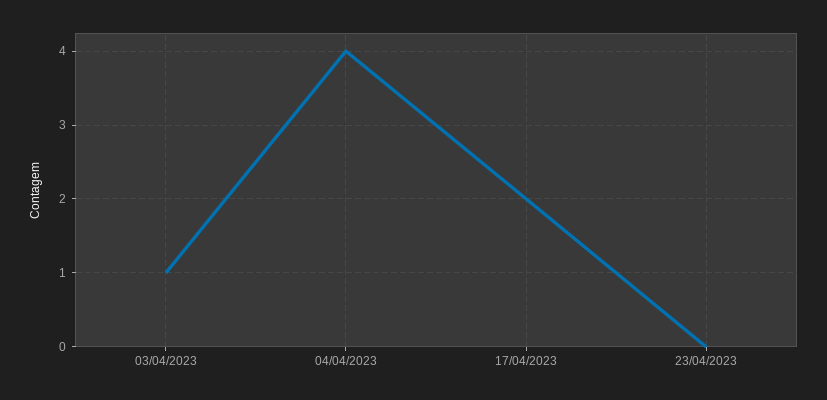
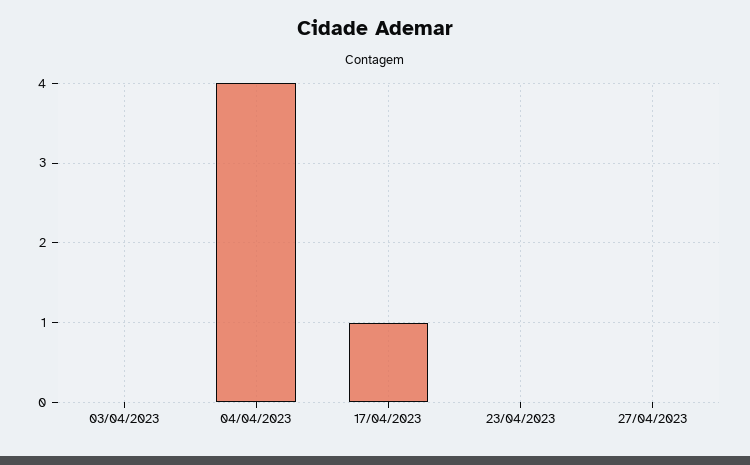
03/04/2023: 1 -> 0
17/04/2023: 2 -> 1
27/04/2023: none -> 0

